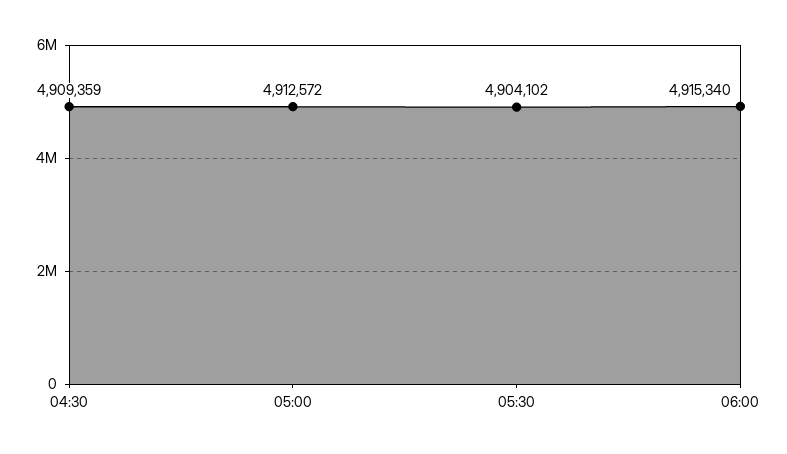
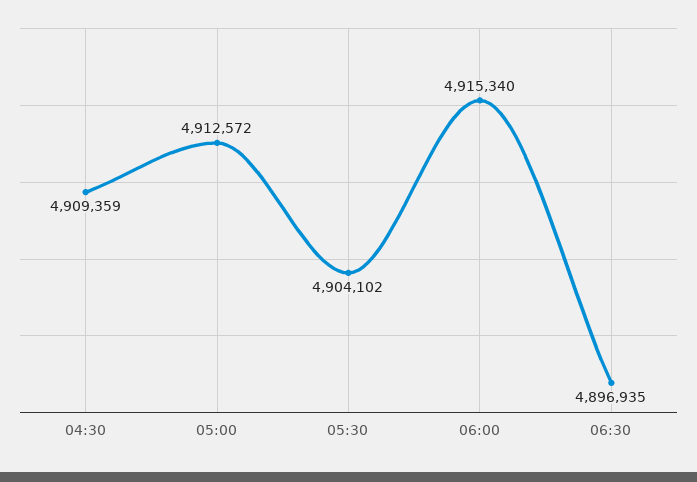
06:30: none -> 4896935

